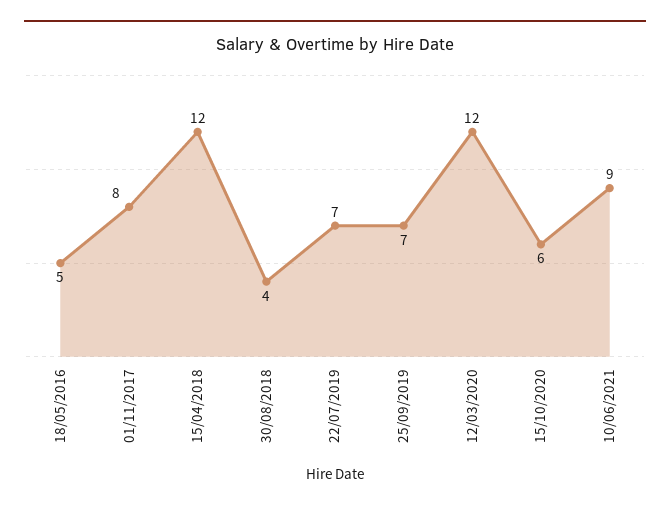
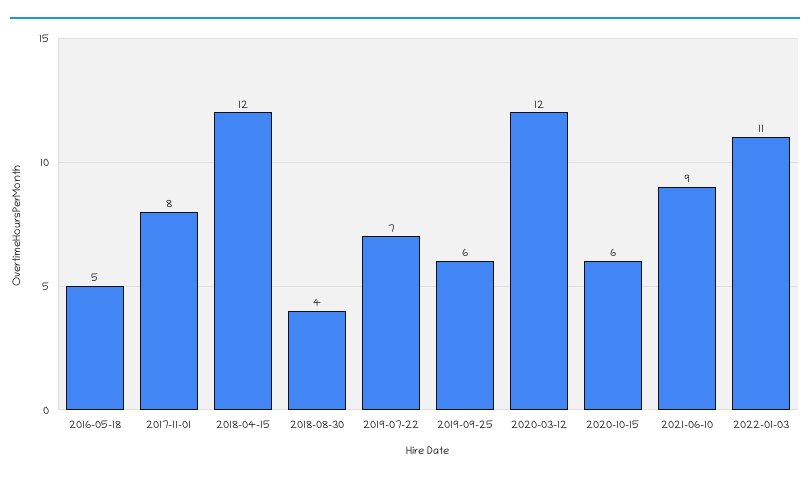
25/09/2019: 7 -> 6
2022-01-03: none -> 11

